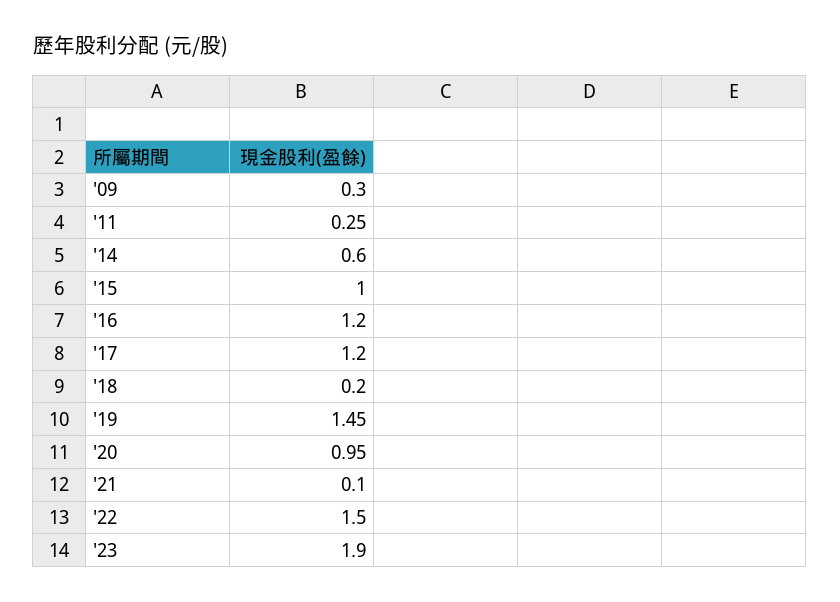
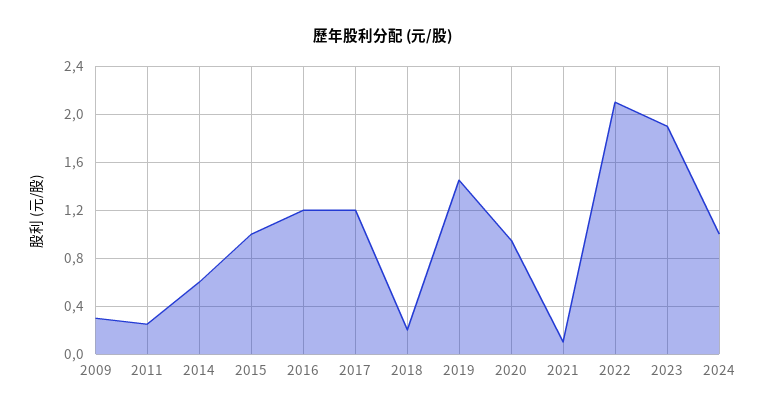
'22: 1.5 -> 2.1
2024: none -> 1

